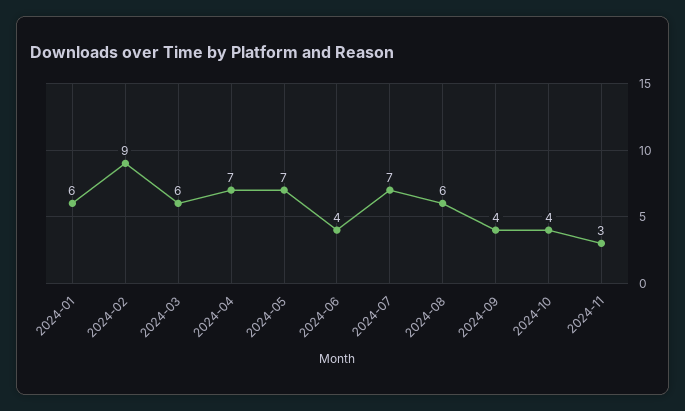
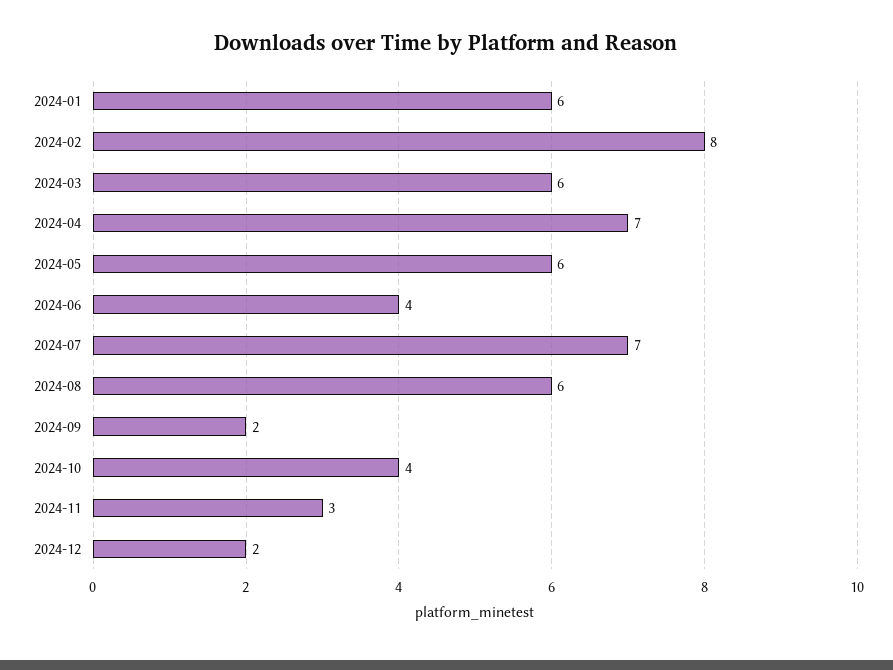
2024-02: 9 -> 8
2024-05: 7 -> 6
2024-09: 4 -> 2
2024-12: none -> 2

